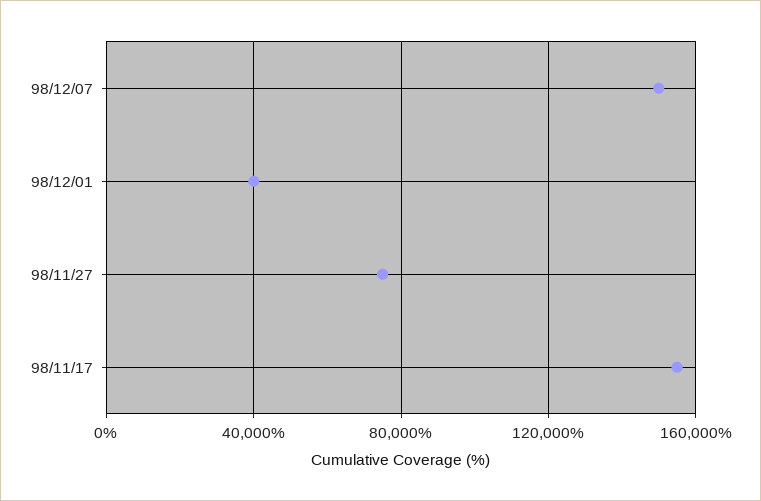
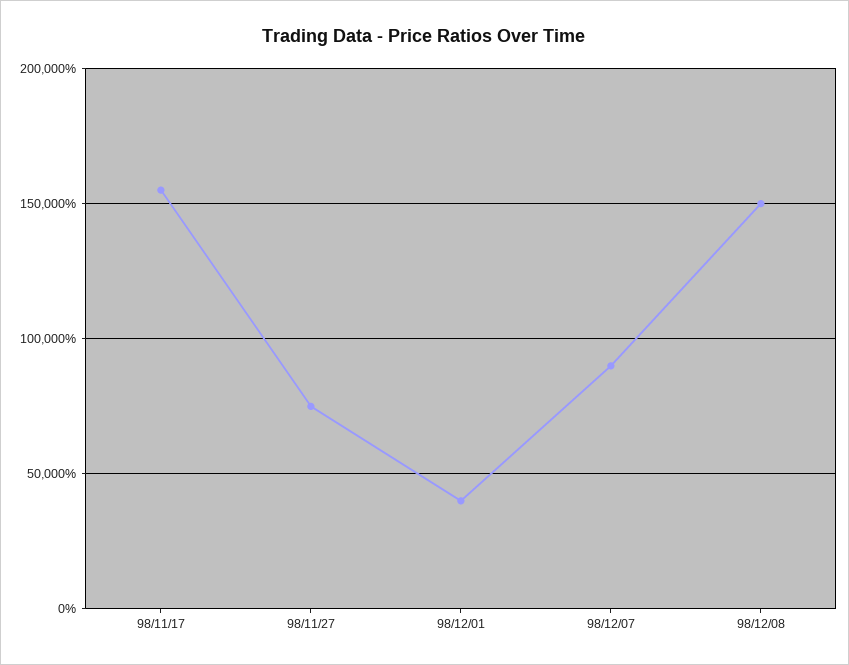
98/12/07: 150000 -> 90000
98/12/08: none -> 150000

